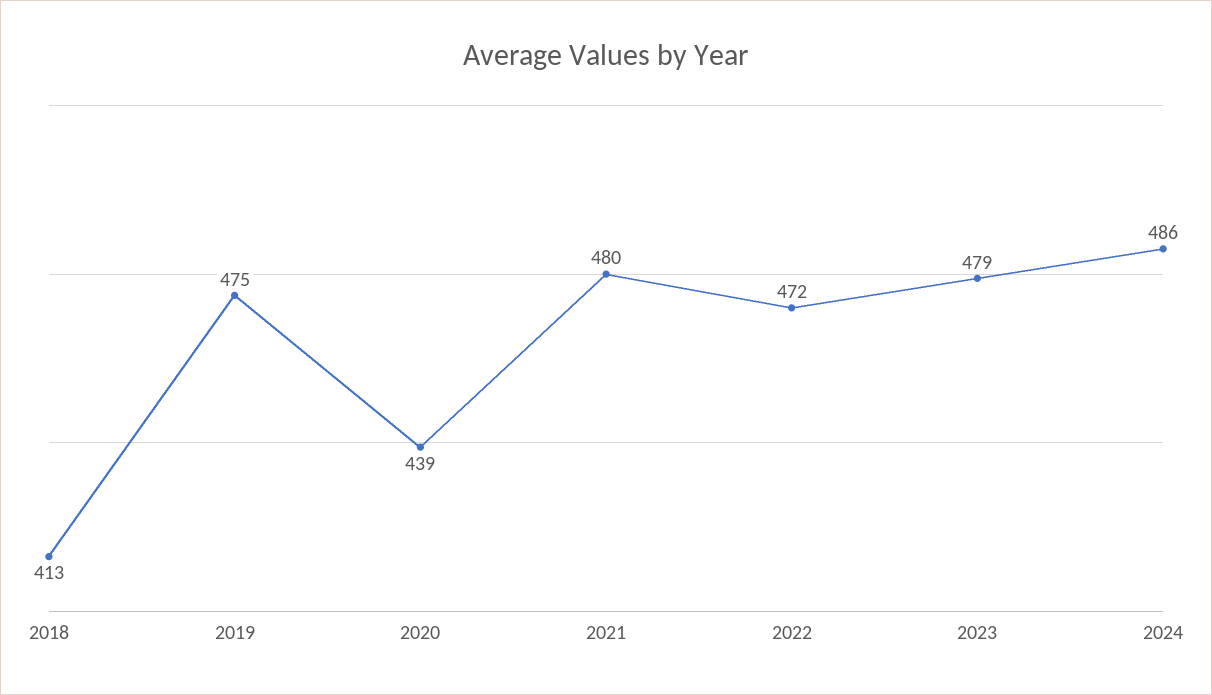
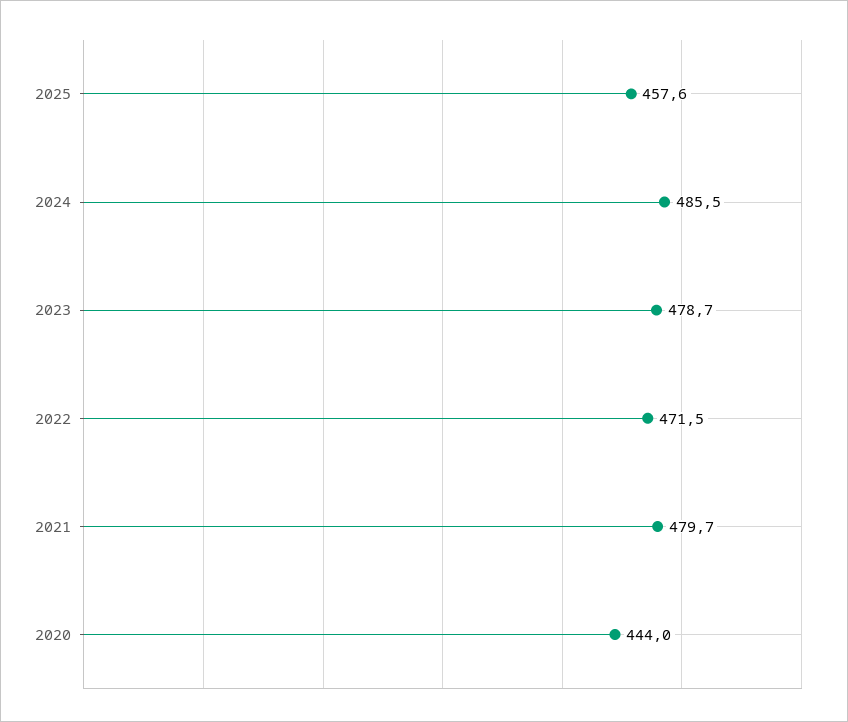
2018: 413 -> none
2019: 475 -> none
2020: 439 -> 444
2025: none -> 457.6

